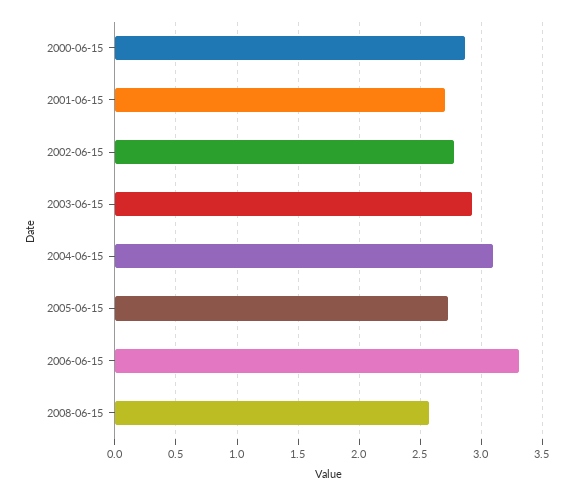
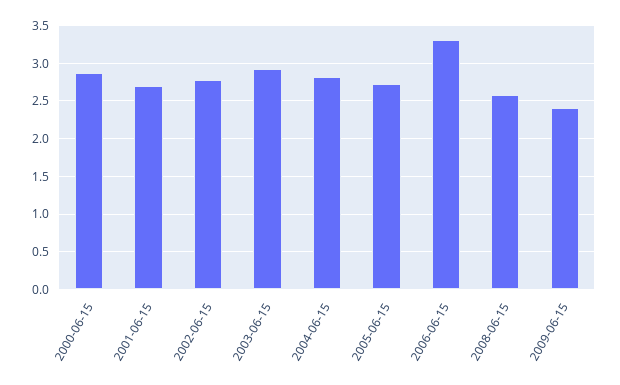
2004-06-15: 3.1 -> 2.8
2009-06-15: none -> 2.4

